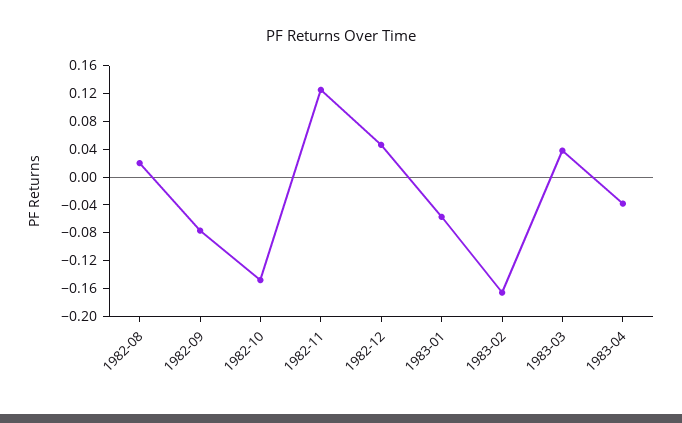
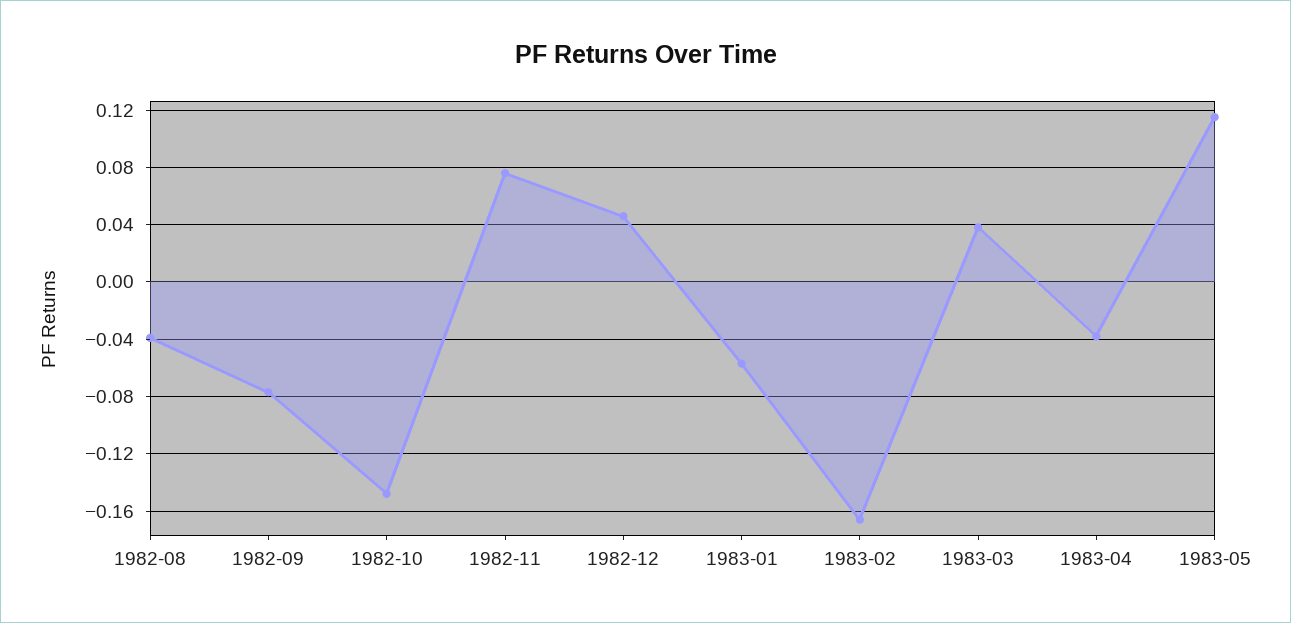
1982-08: 0.02 -> -0.04
1982-11: 0.12 -> 0.075
1983-05: none -> 0.115

